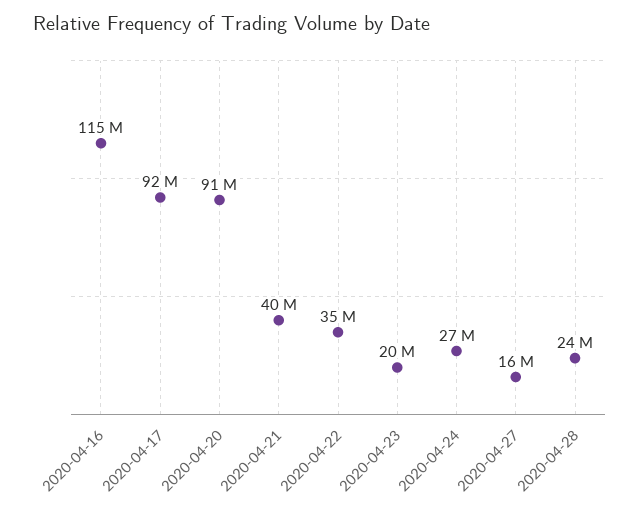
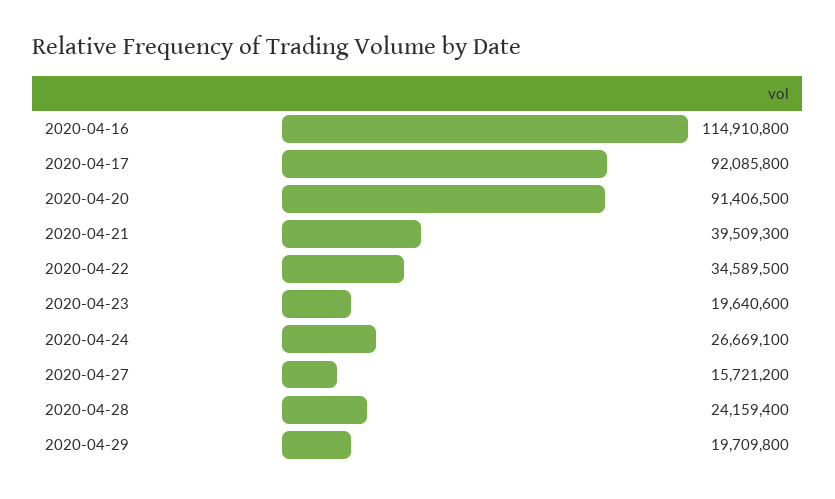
2020-04-29: none -> 19709800

